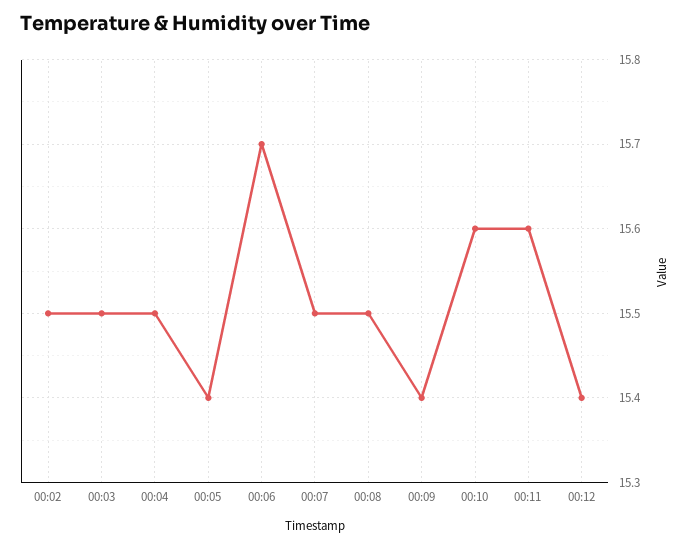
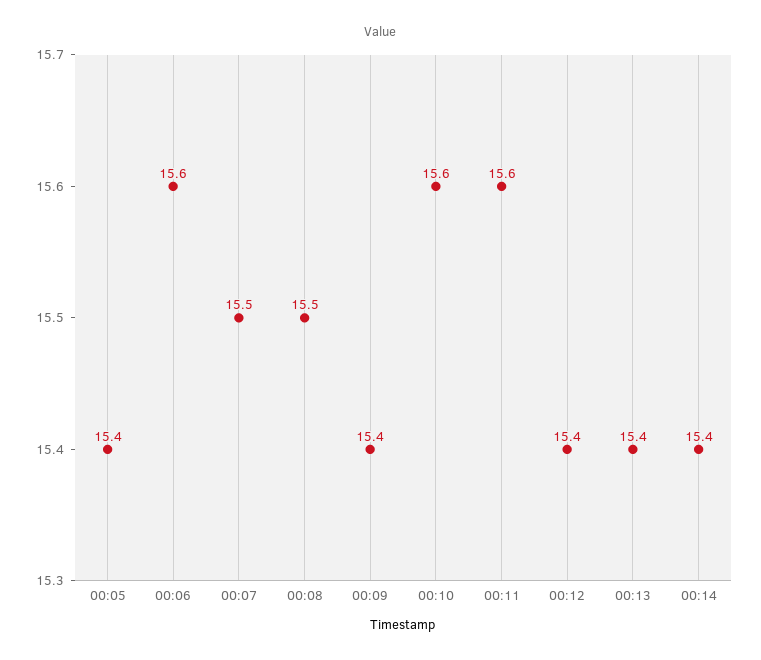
00:02: 15.5 -> none
00:03: 15.5 -> none
00:04: 15.5 -> none
00:06: 15.7 -> 15.6
00:13: none -> 15.4
00:14: none -> 15.4

